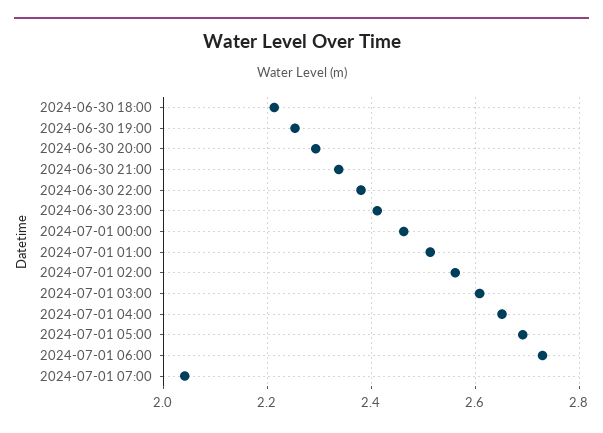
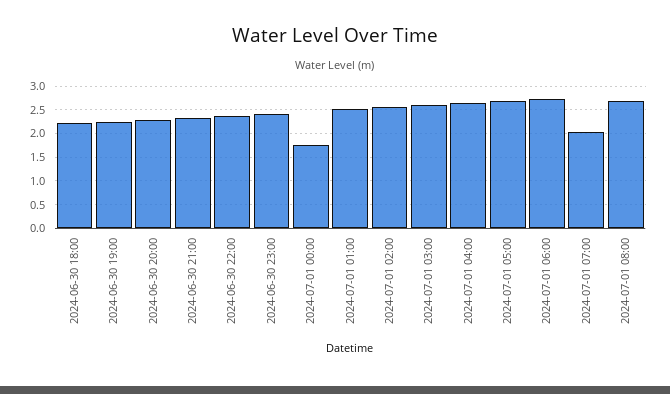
2024-07-01 00:00: 2.46 -> 1.75
2024-07-01 08:00: none -> 2.75

